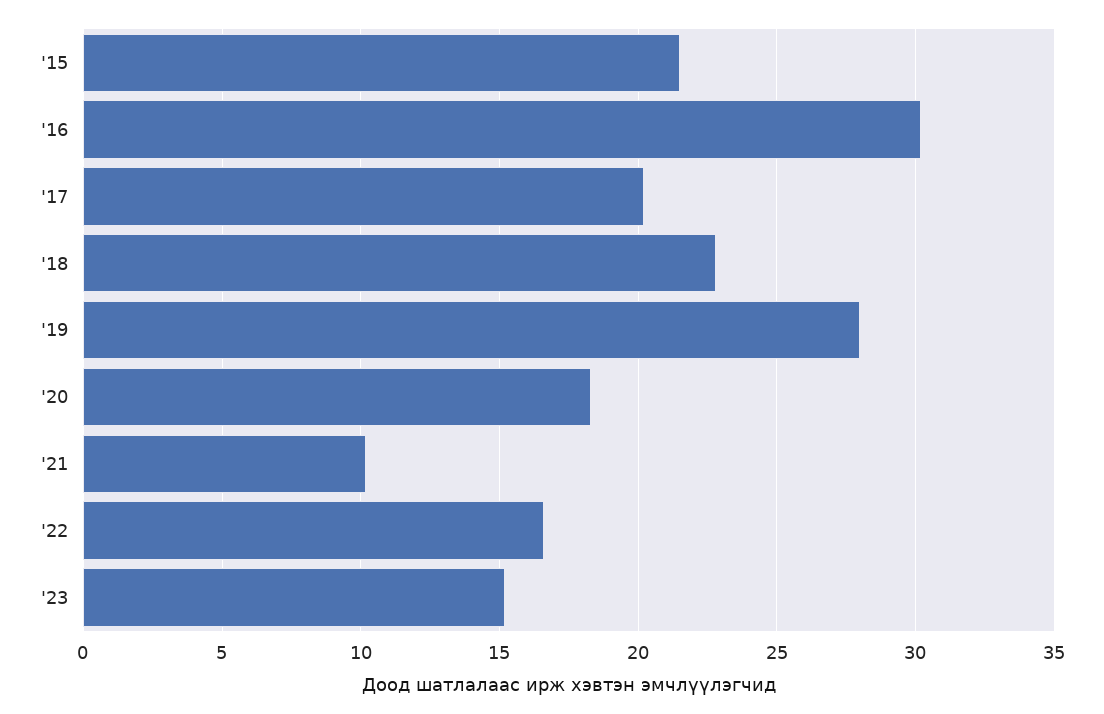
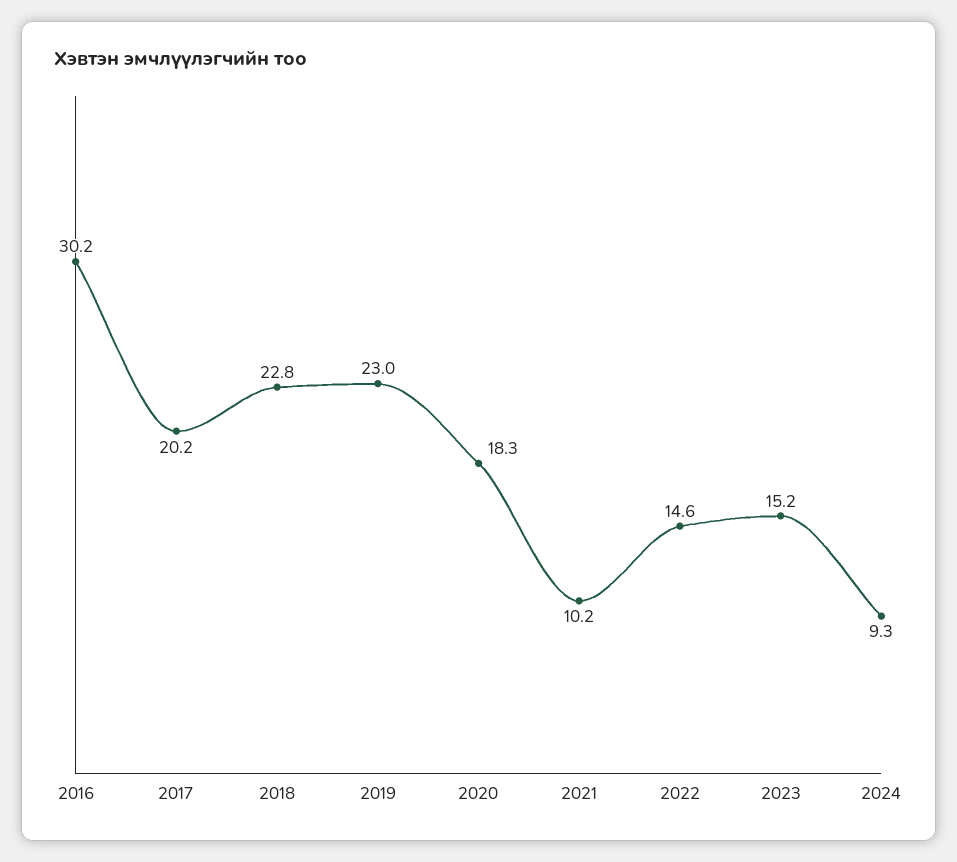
'15: 21.5 -> none
'19: 28 -> 23
'22: 16.5 -> 14.6
2024: none -> 9.3

